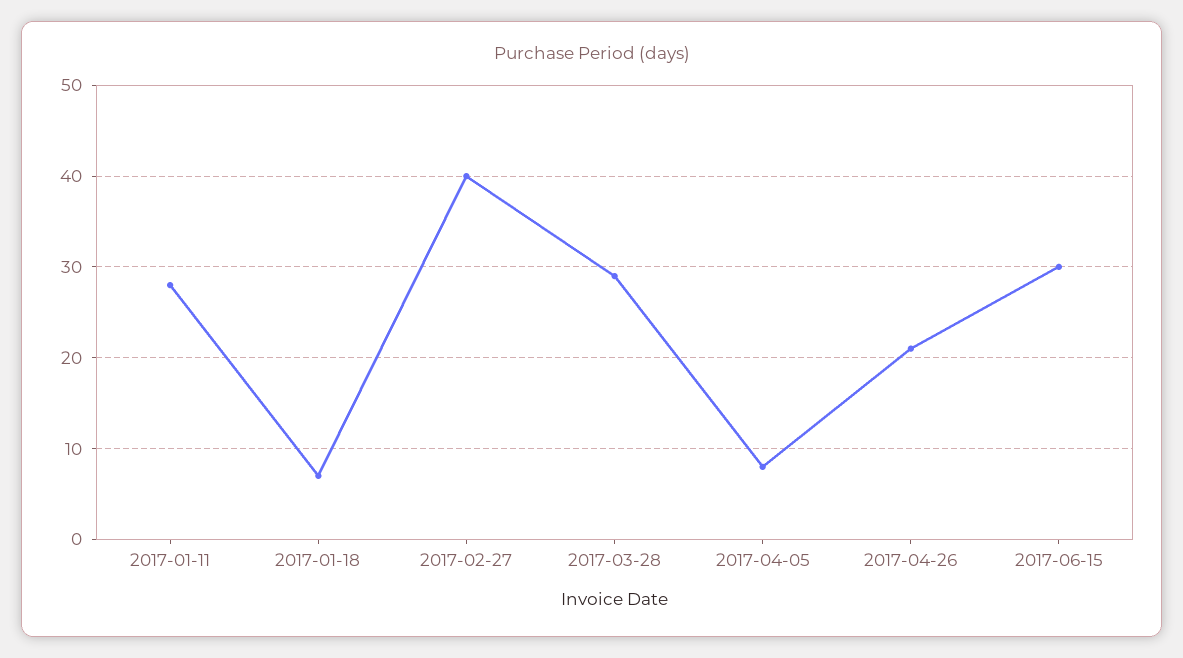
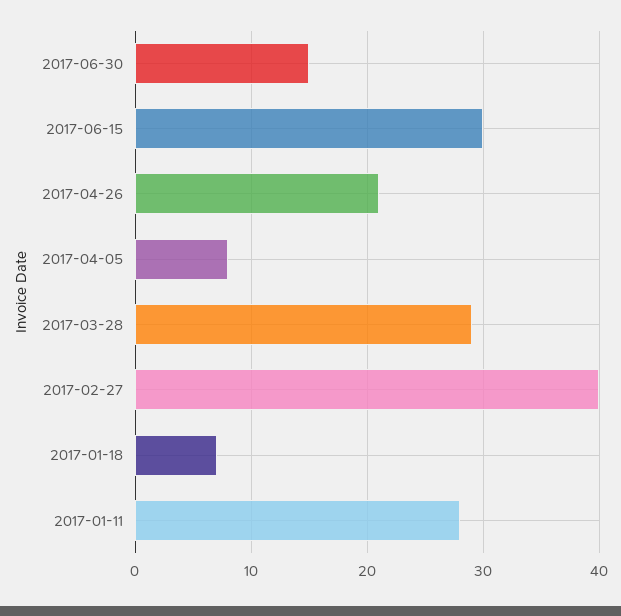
2017-06-30: none -> 15

